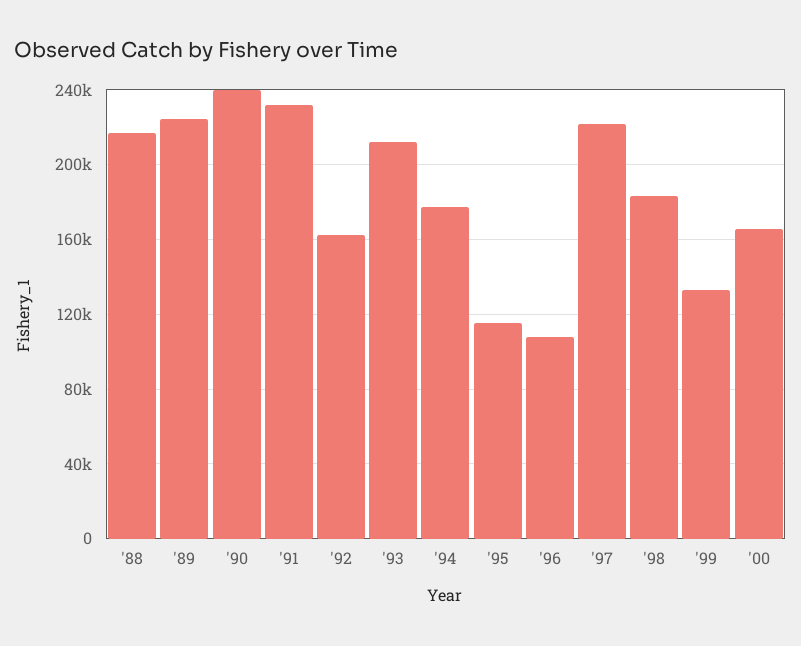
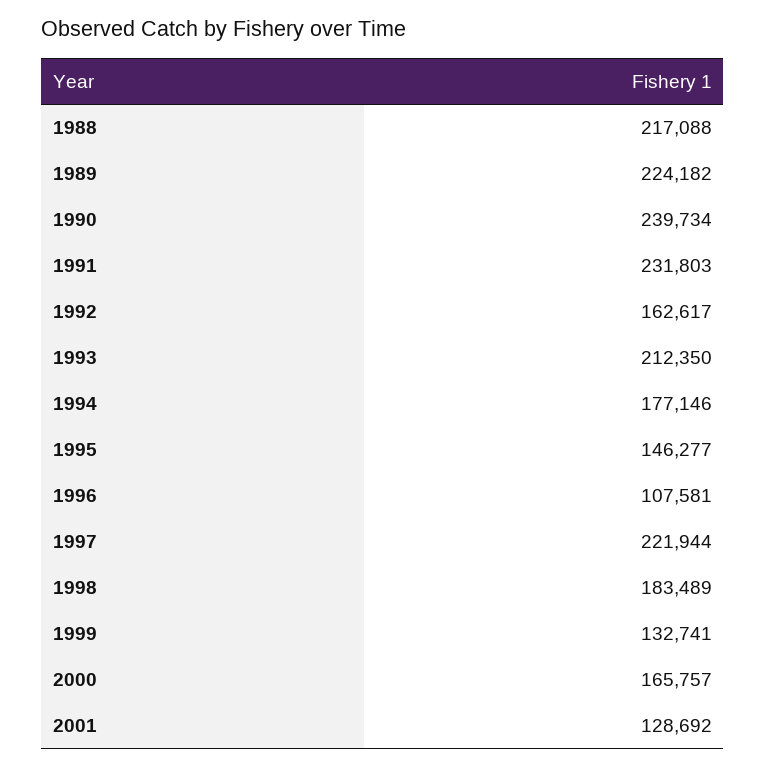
'95: 115000 -> 146277
2001: none -> 128692

